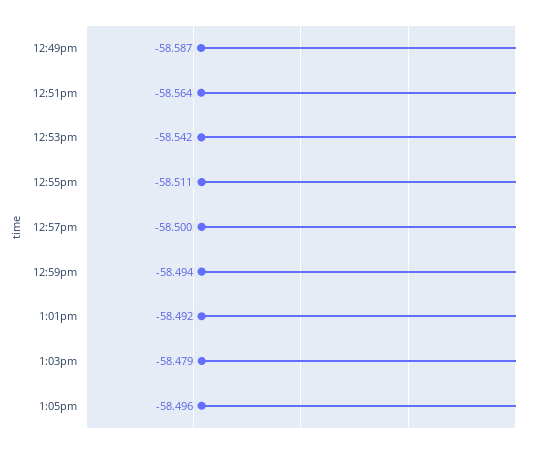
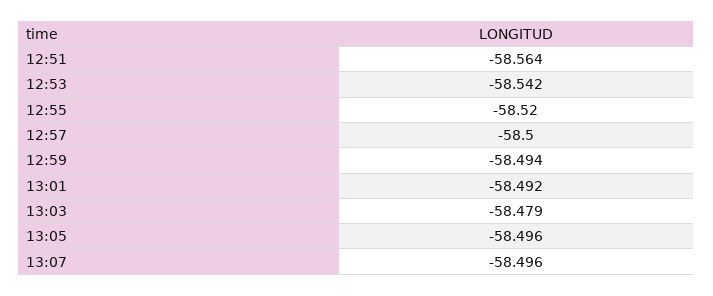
12:49pm: -58.587 -> none
12:55pm: -58.511 -> -58.52
13:07: none -> -58.496

